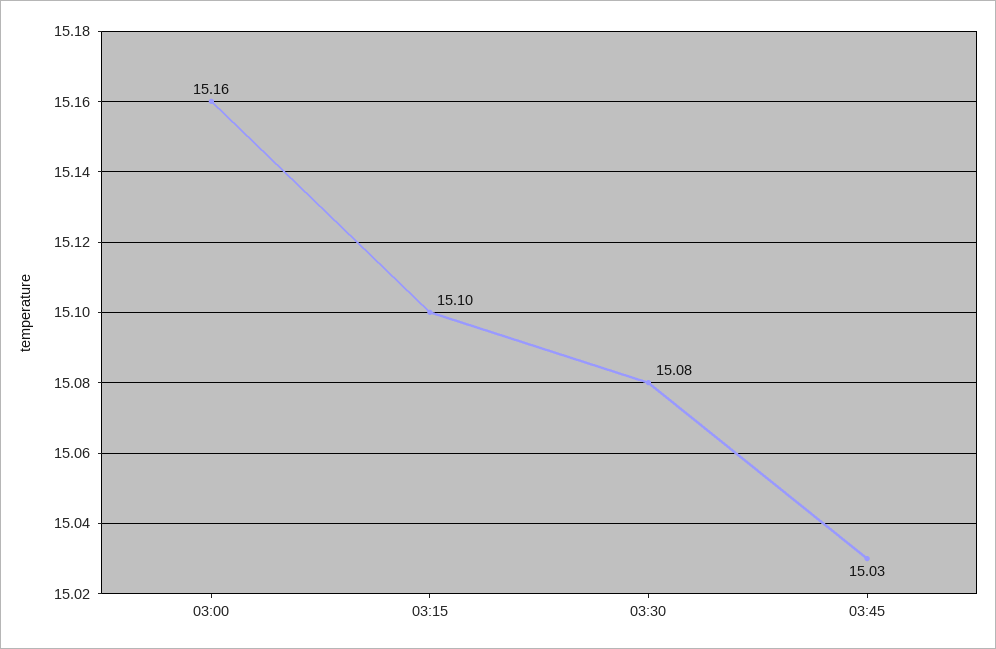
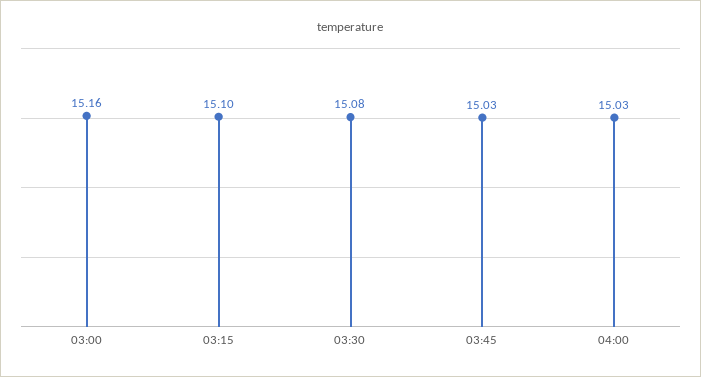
04:00: none -> 15.03

